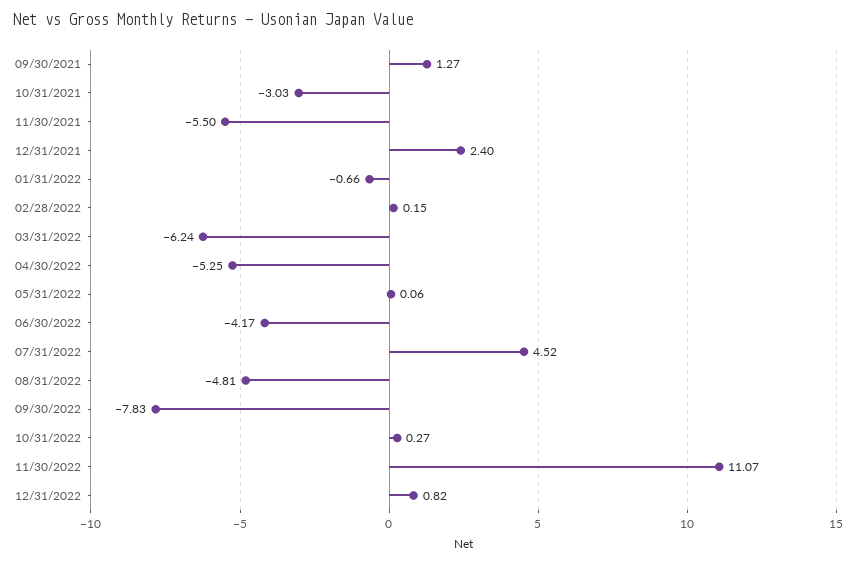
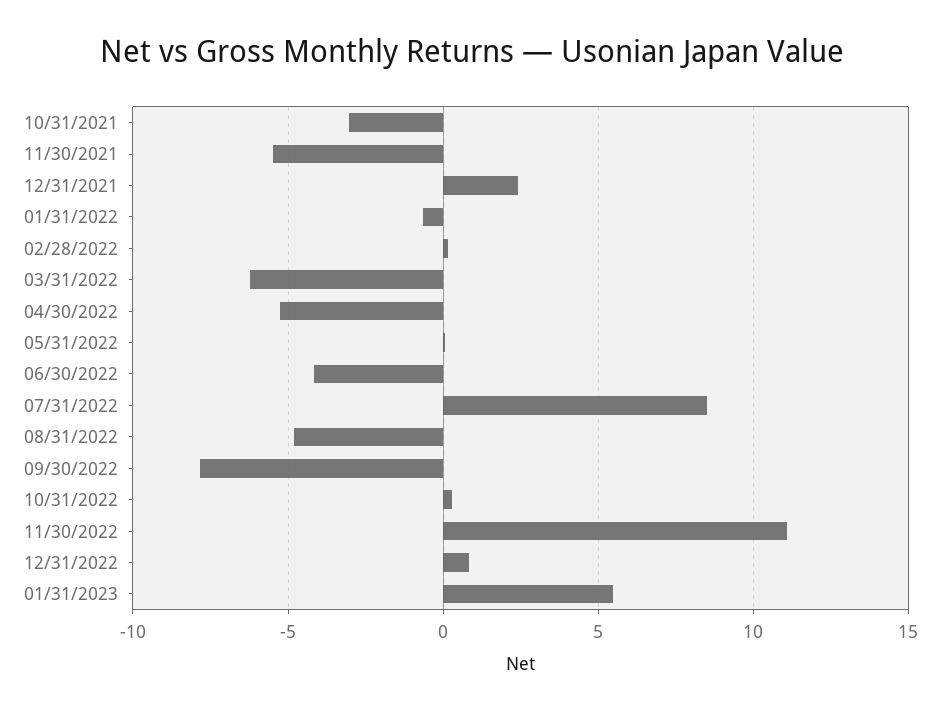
09/30/2021: 1.27 -> none
07/31/2022: 4.52 -> 8.5
01/31/2023: none -> 5.5

